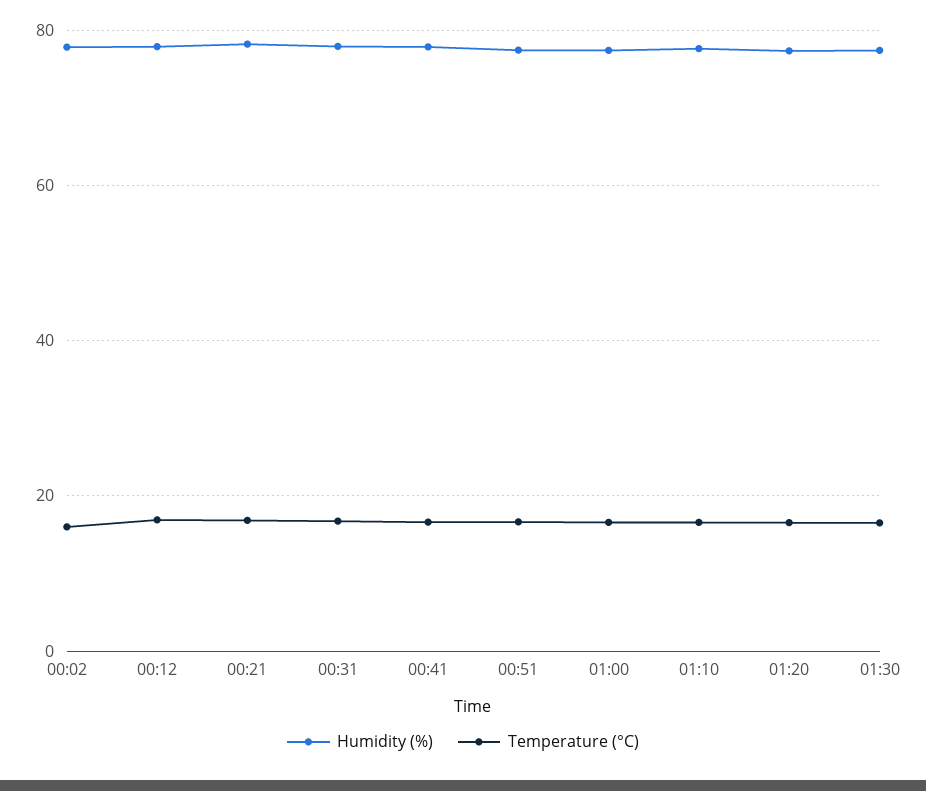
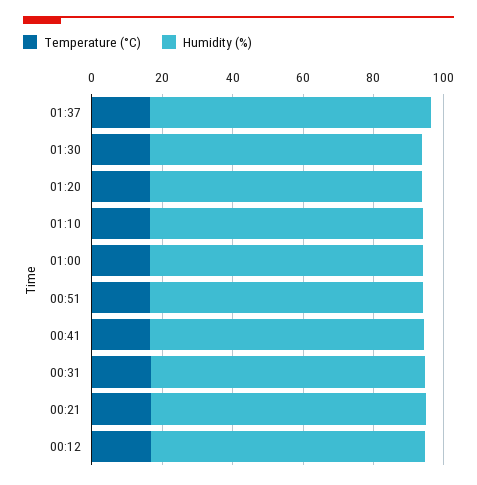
Humidity (%), 00:02: 78 -> none
Temperature (°C), 00:02: 16 -> none
Temperature (°C), 01:37: none -> 15
Humidity (%), 01:37: none -> 80

